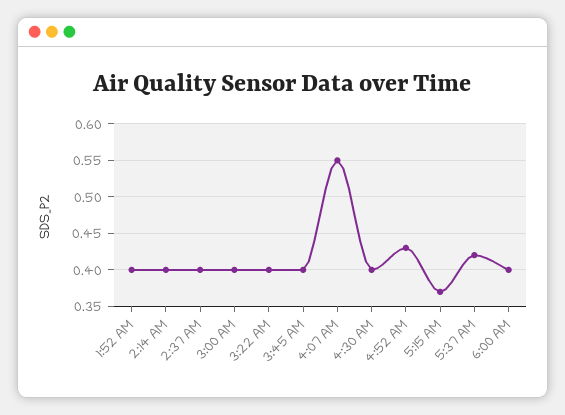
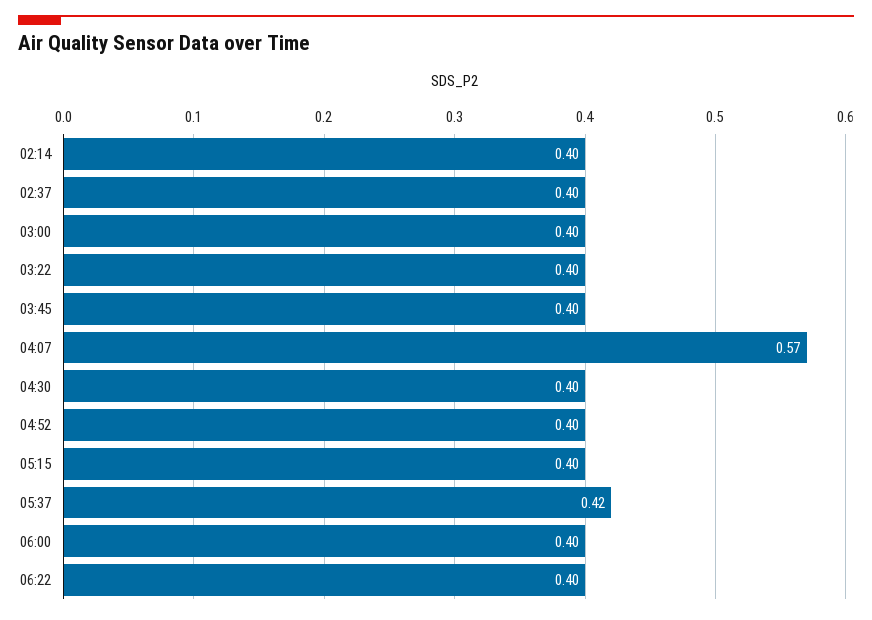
1:52 AM: 0.4 -> none
4:07 AM: 0.55 -> 0.57
4:52 AM: 0.43 -> 0.4
5:15 AM: 0.37 -> 0.4
06:22: none -> 0.4

